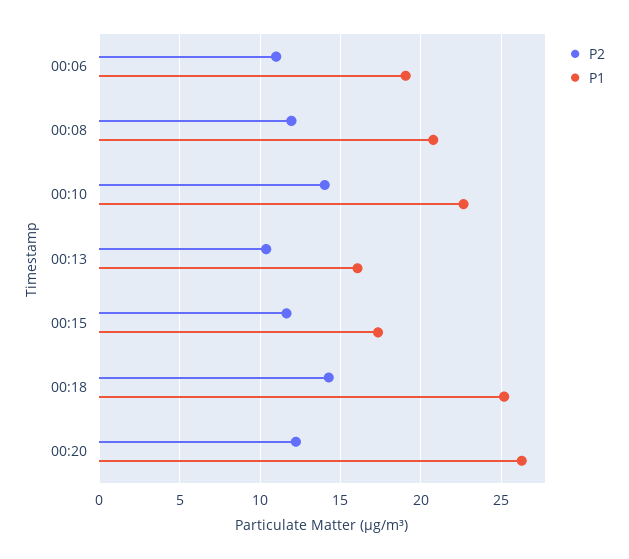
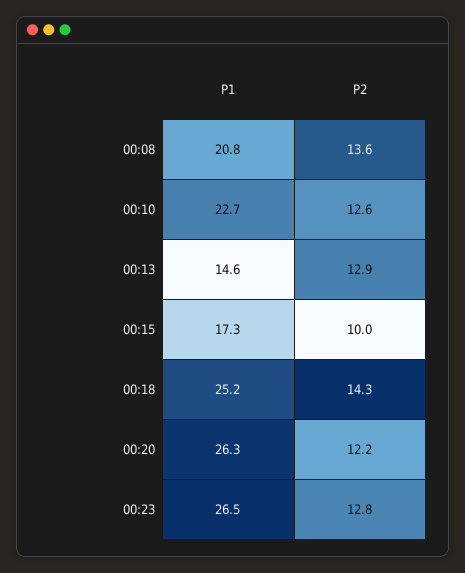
P2, 00:06: 11 -> none
P1, 00:06: 19 -> none
P2, 00:08: 12 -> 13.6
P2, 00:10: 14 -> 12.6
P2, 00:13: 10.5 -> 12.9
P1, 00:13: 16 -> 14.6
P2, 00:15: 11.5 -> 10
P1, 00:23: none -> 26.5
P2, 00:23: none -> 12.8

